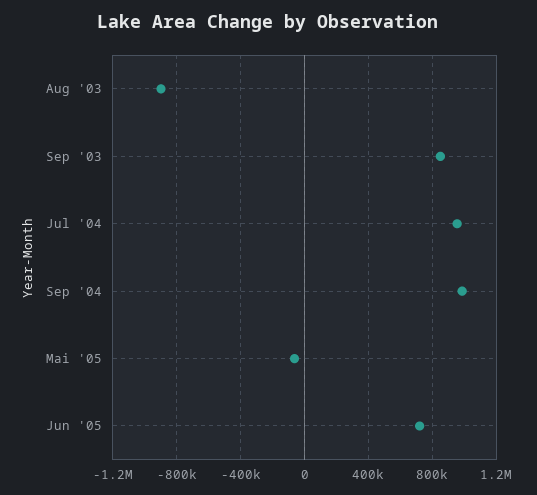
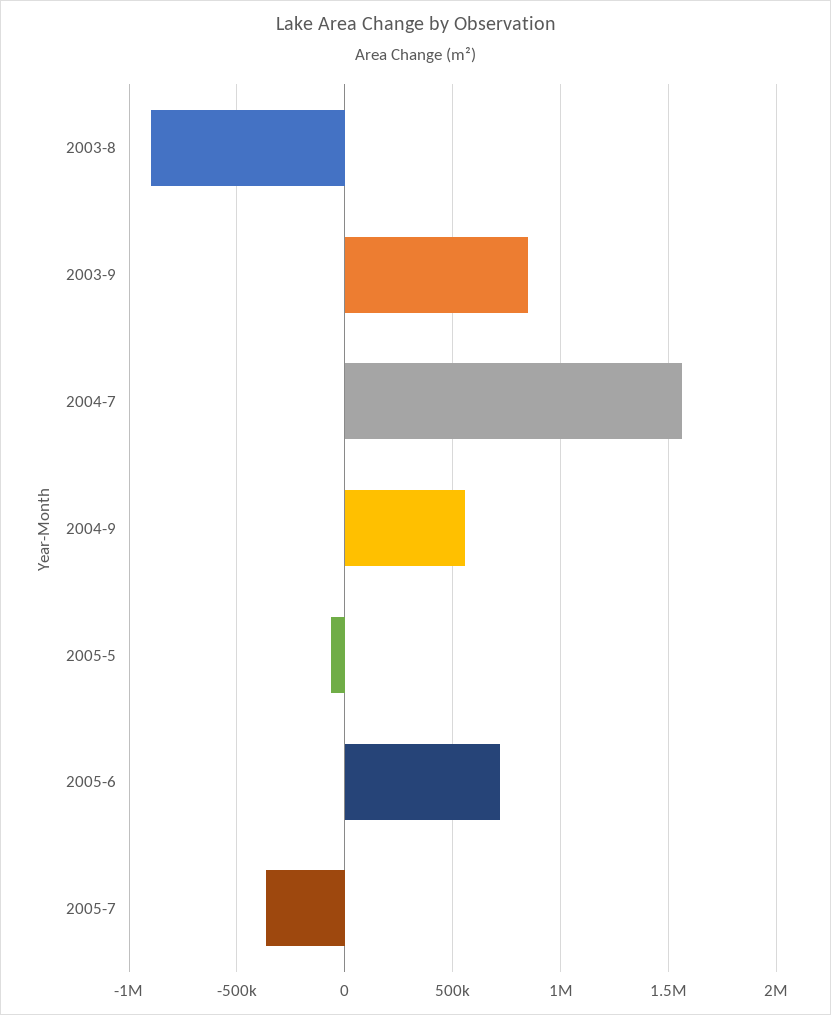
Jul '04: 950000 -> 1550000
Sep '04: 1000000 -> 550000
2005-7: none -> -350000

